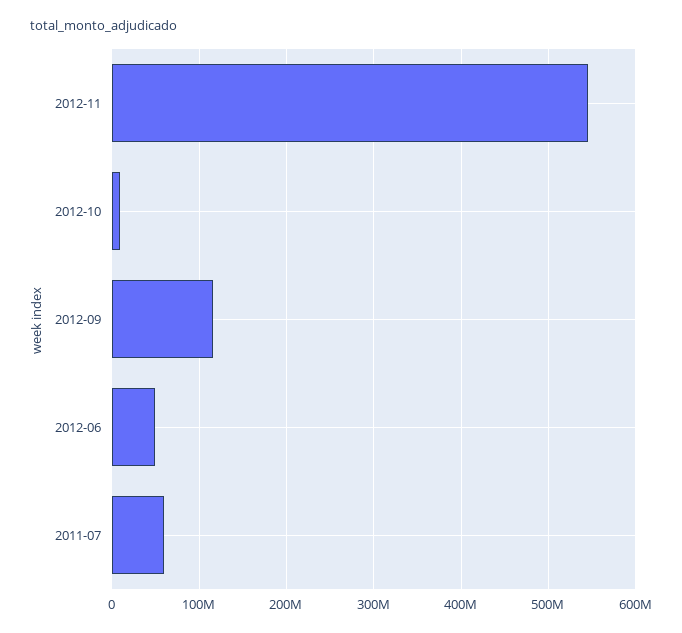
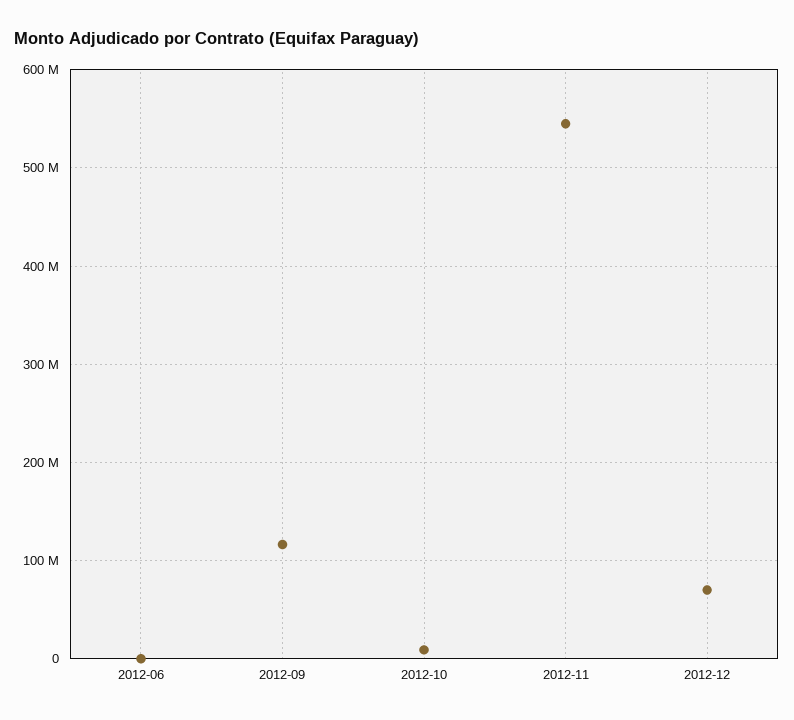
2012-06: 50000000 -> 0
2011-07: 60000000 -> none
2012-12: none -> 70000000

